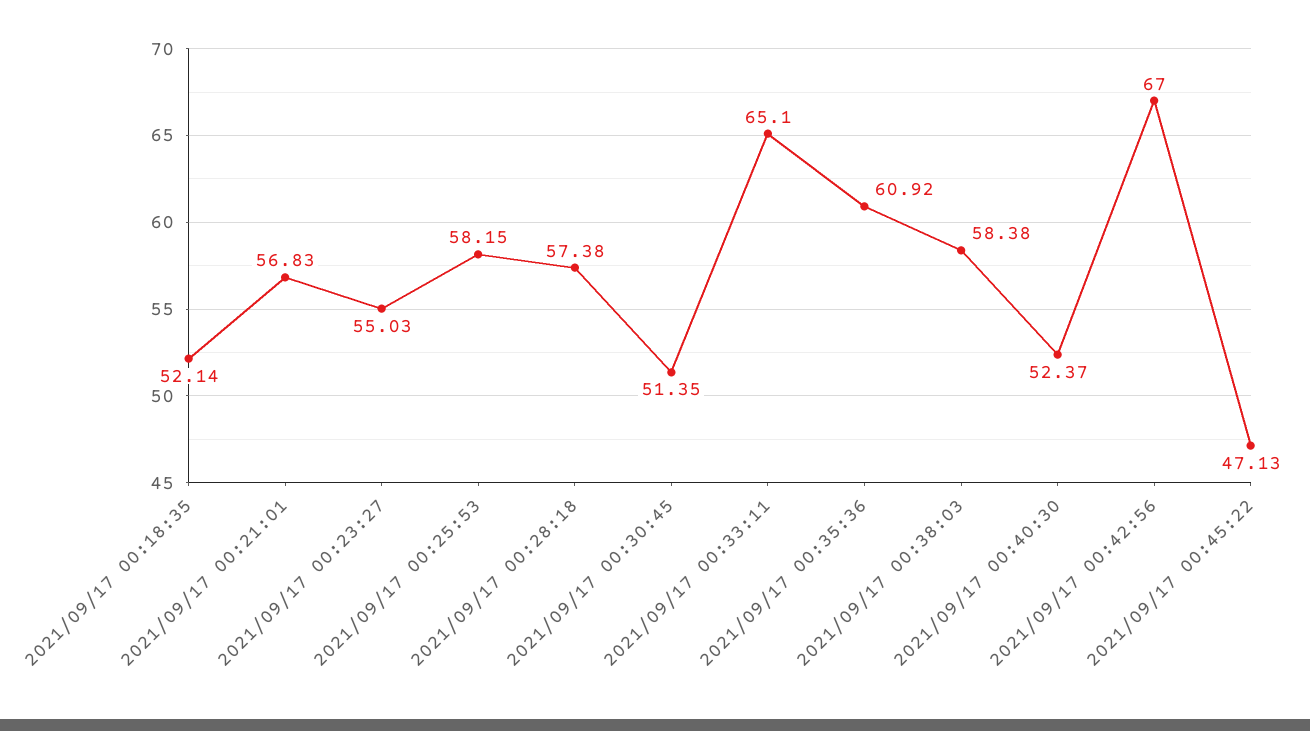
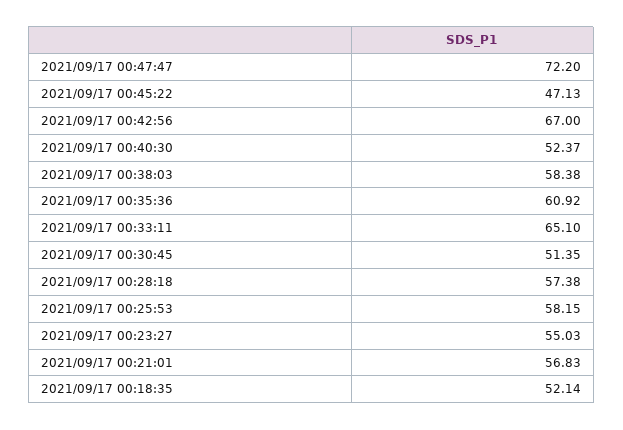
2021/09/17 00:47:47: none -> 72.2

